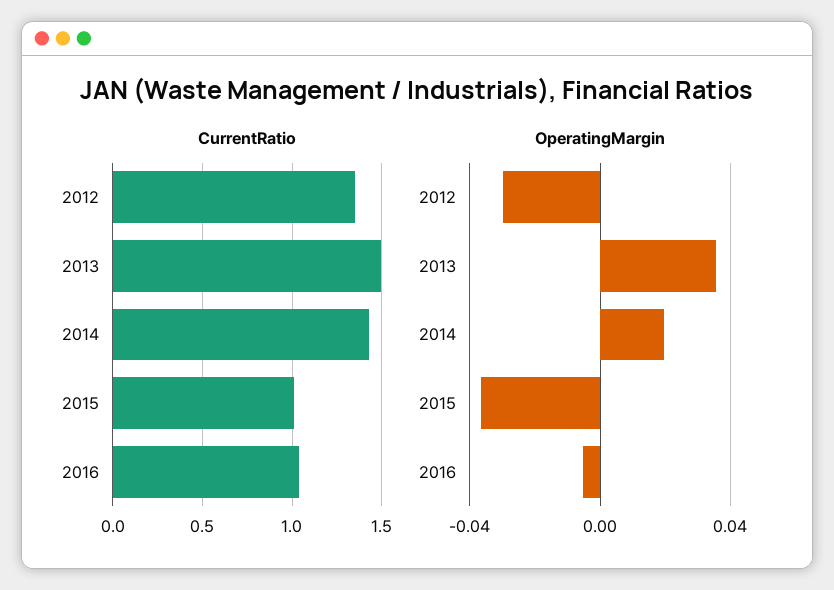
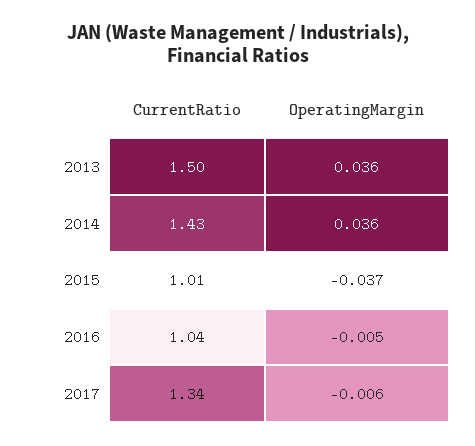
CurrentRatio, 2012: 1.35 -> none
OperatingMargin, 2012: -0.03 -> none
OperatingMargin, 2014: 0.02 -> 0.036
CurrentRatio, 2017: none -> 1.34
OperatingMargin, 2017: none -> -0.006

